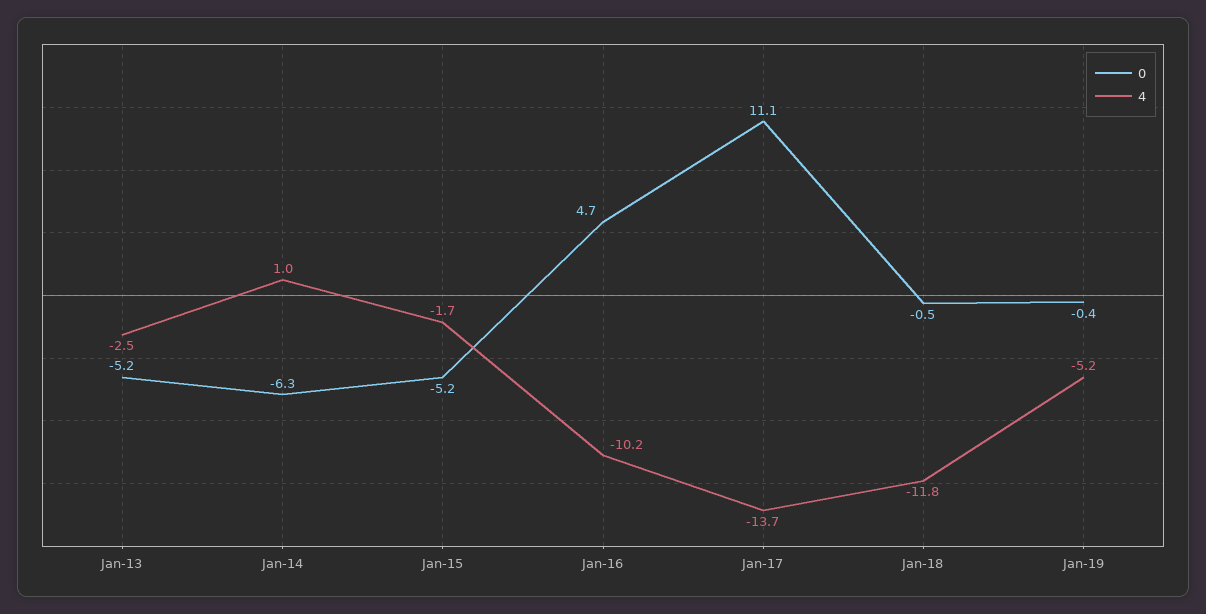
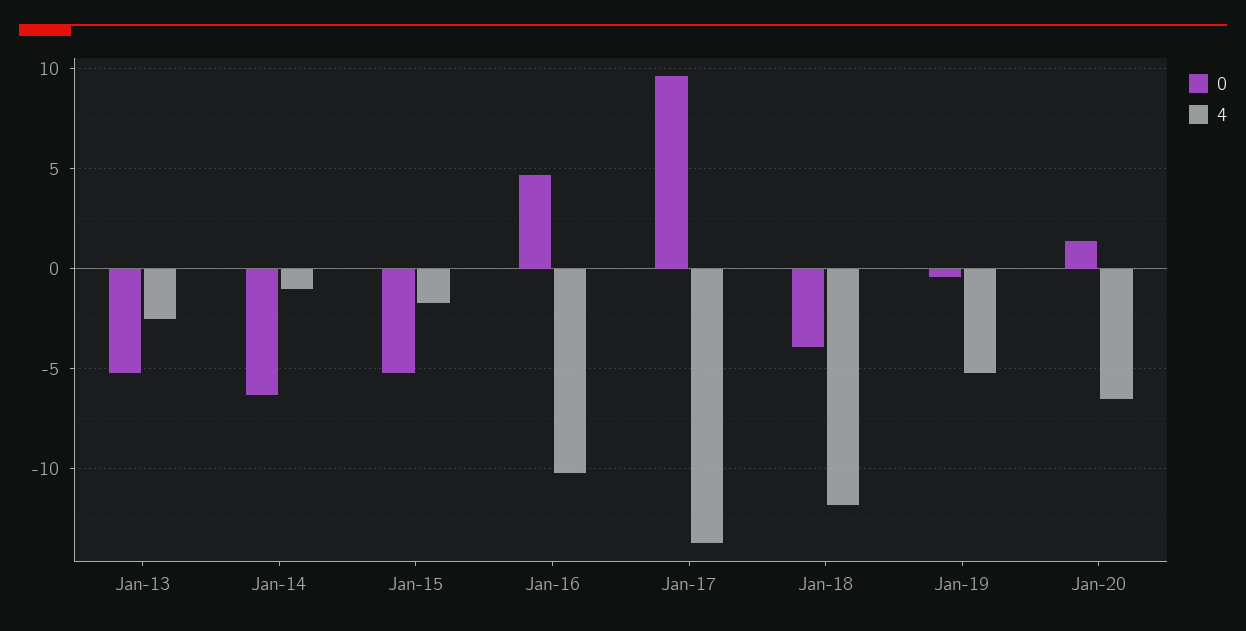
4, Jan-14: 1 -> -1
0, Jan-17: 11.1 -> 9.5
0, Jan-18: -0.5 -> -4
0, Jan-20: none -> 1.5
4, Jan-20: none -> -6.5

